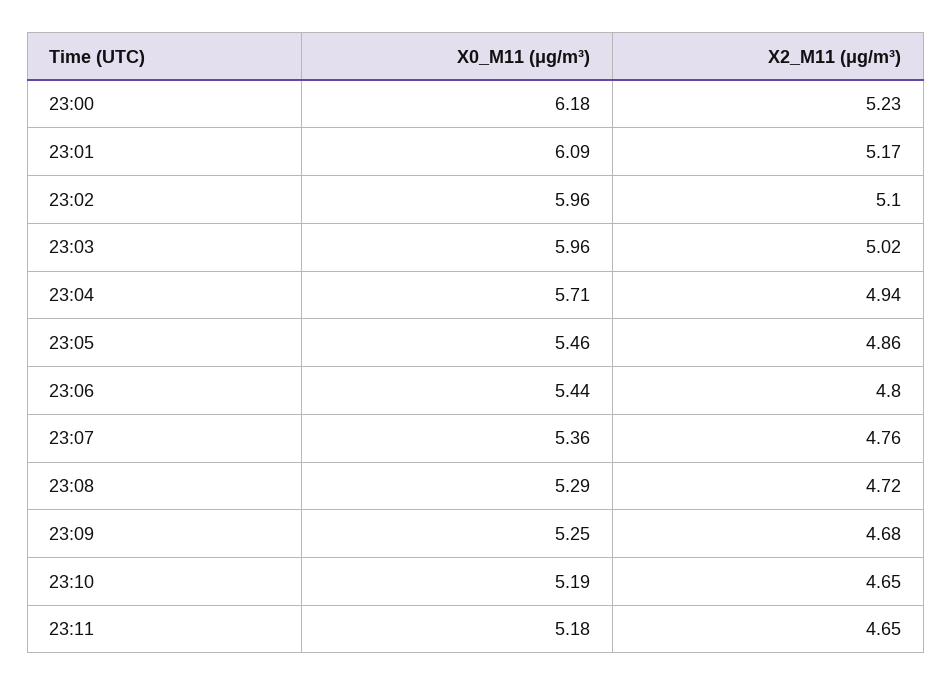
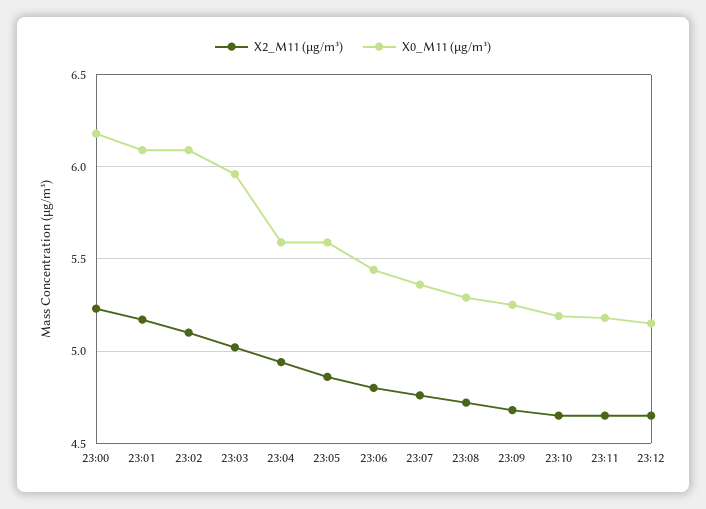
X0_M11 (μg/m³), 23:02: 5.96 -> 6.1
X0_M11 (μg/m³), 23:04: 5.71 -> 5.6
X0_M11 (μg/m³), 23:05: 5.46 -> 5.6
X2_M11 (μg/m³), 23:12: none -> 4.65
X0_M11 (μg/m³), 23:12: none -> 5.15

